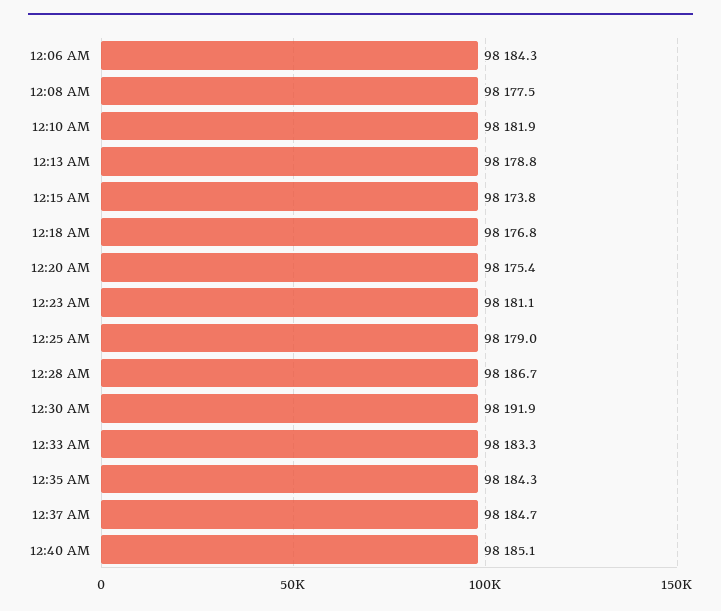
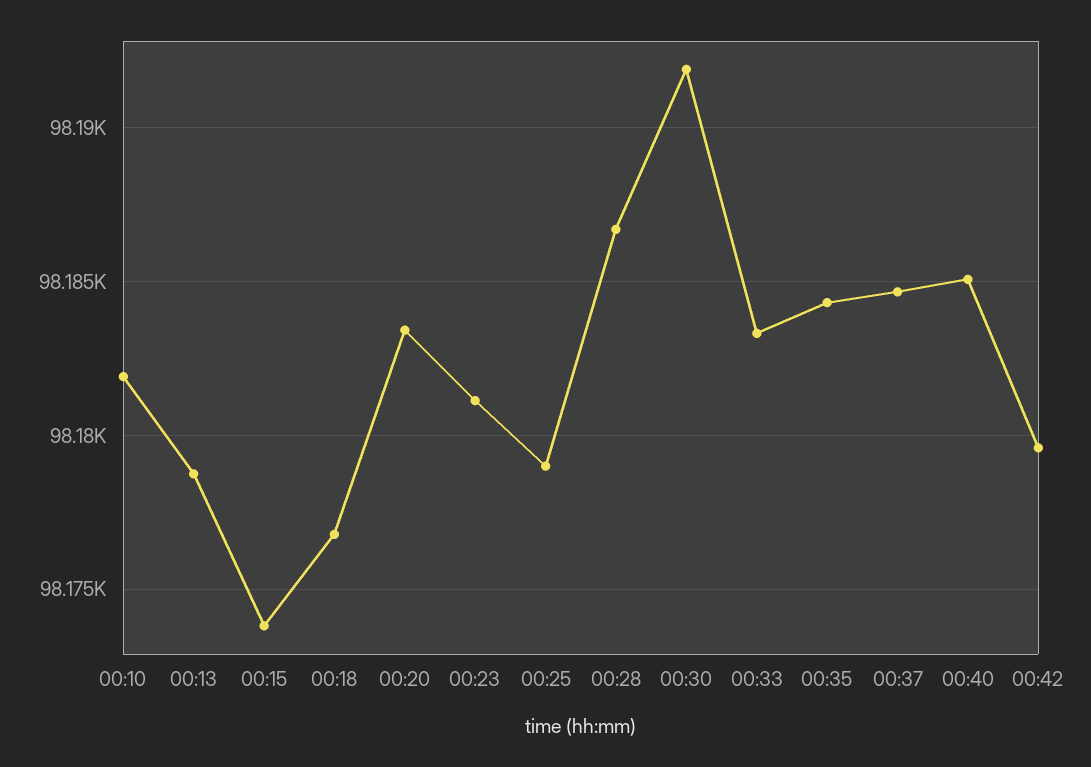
12:06 AM: 98184.3 -> none
12:08 AM: 98177.5 -> none
12:20 AM: 98175.4 -> 98183.5
00:42: none -> 98179.5

